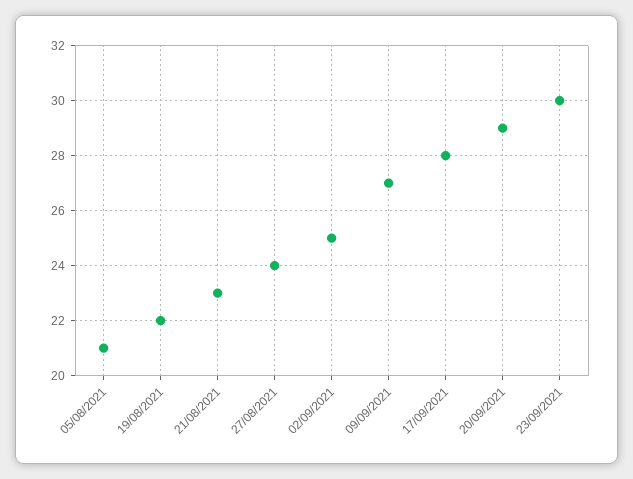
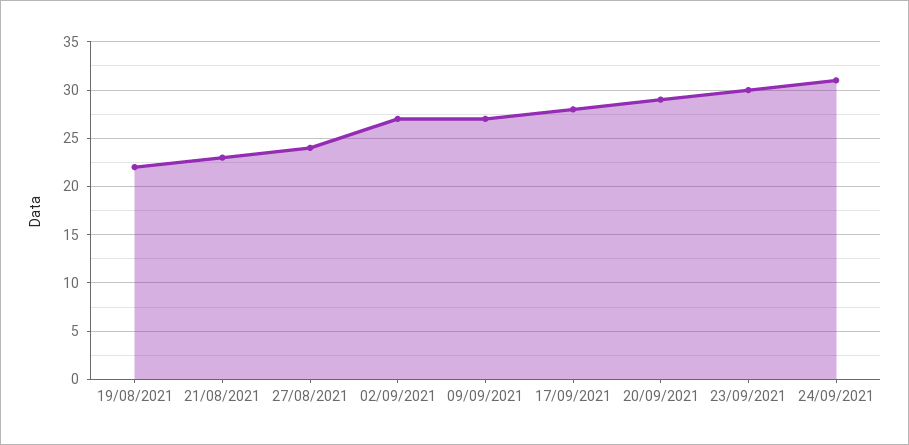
05/08/2021: 21 -> none
02/09/2021: 25 -> 27
24/09/2021: none -> 31

